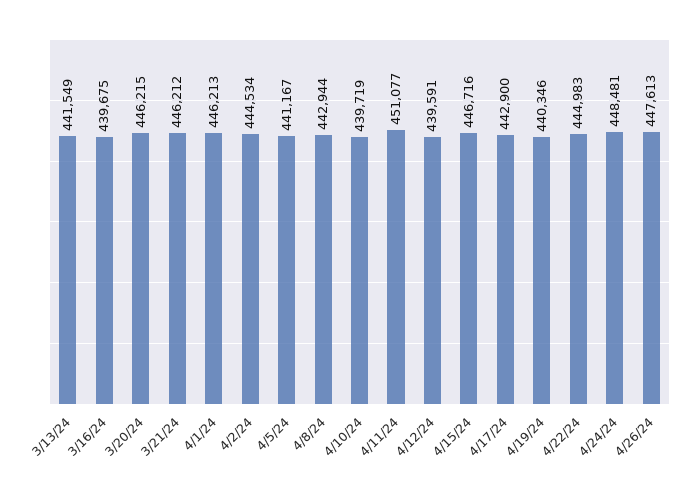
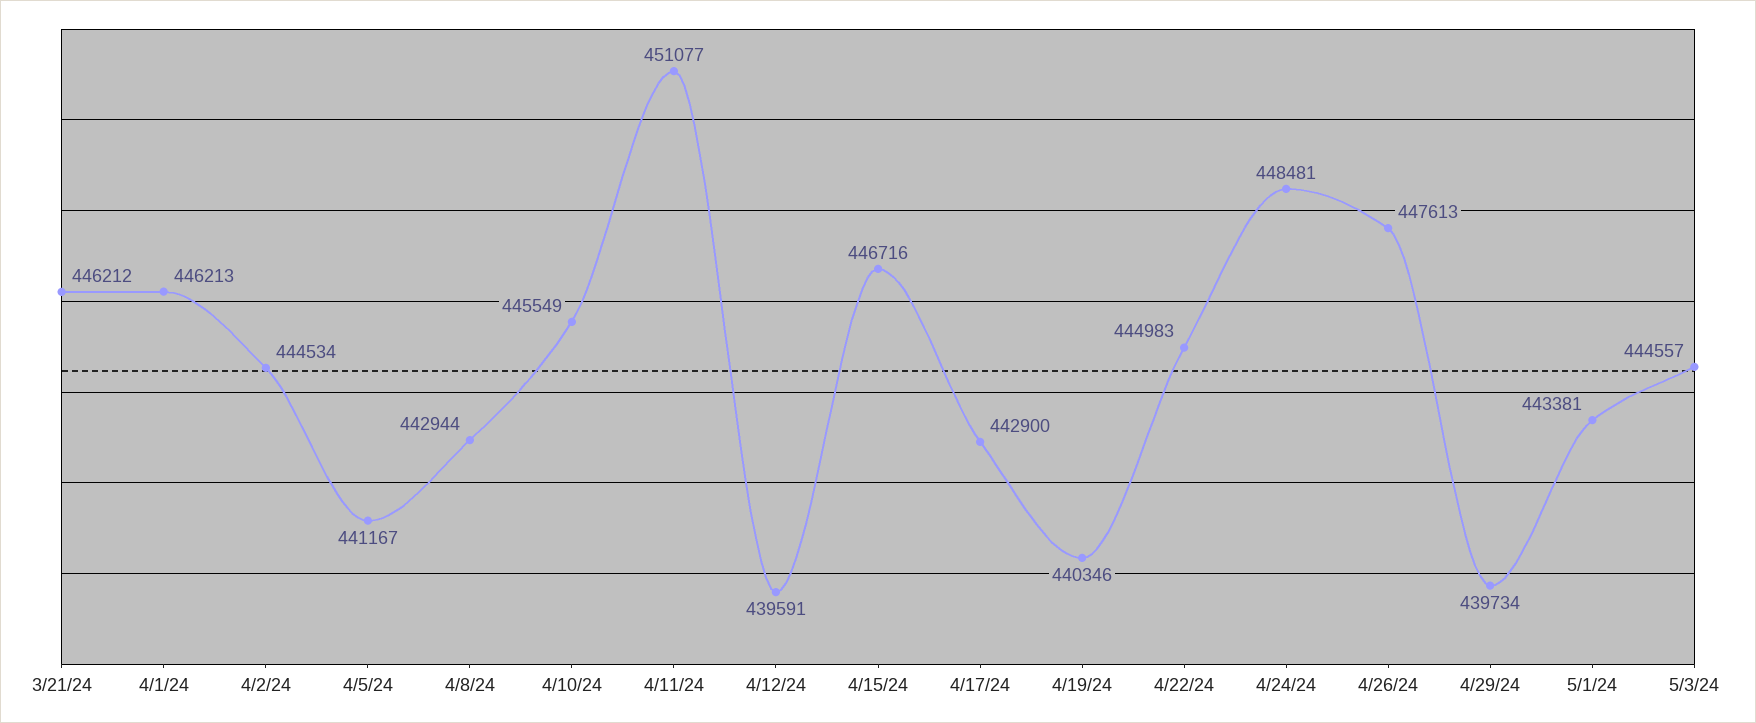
3/13/24: 441549 -> none
3/16/24: 439675 -> none
3/20/24: 446215 -> none
4/10/24: 439719 -> 445549
4/29/24: none -> 439734
5/1/24: none -> 443381
5/3/24: none -> 444557

